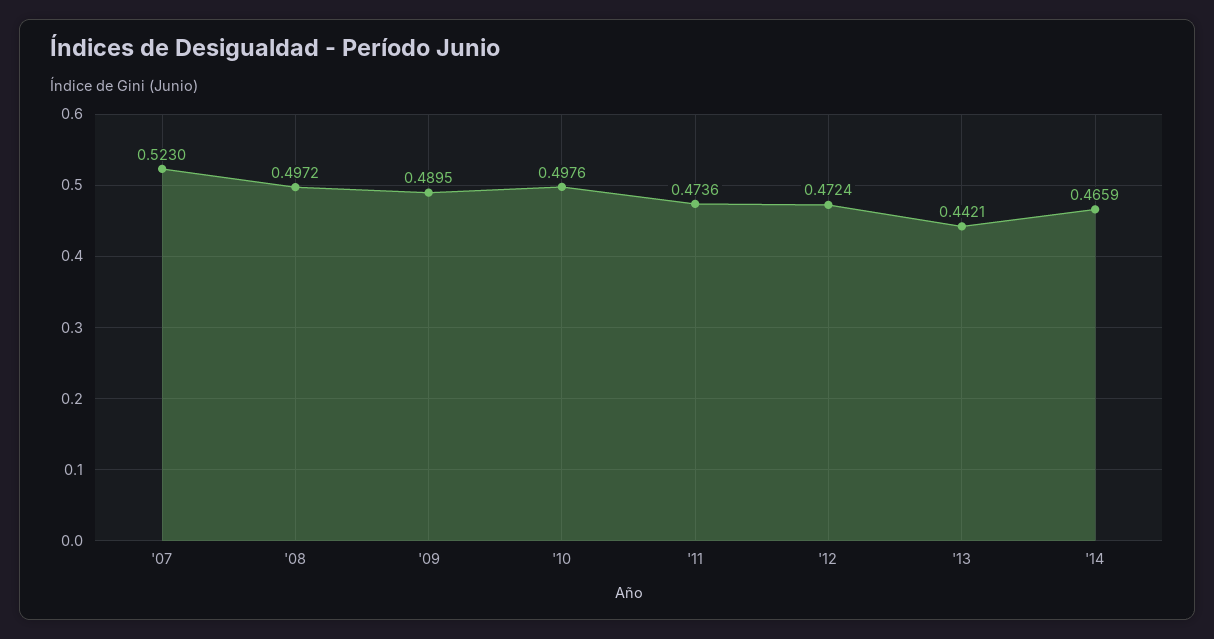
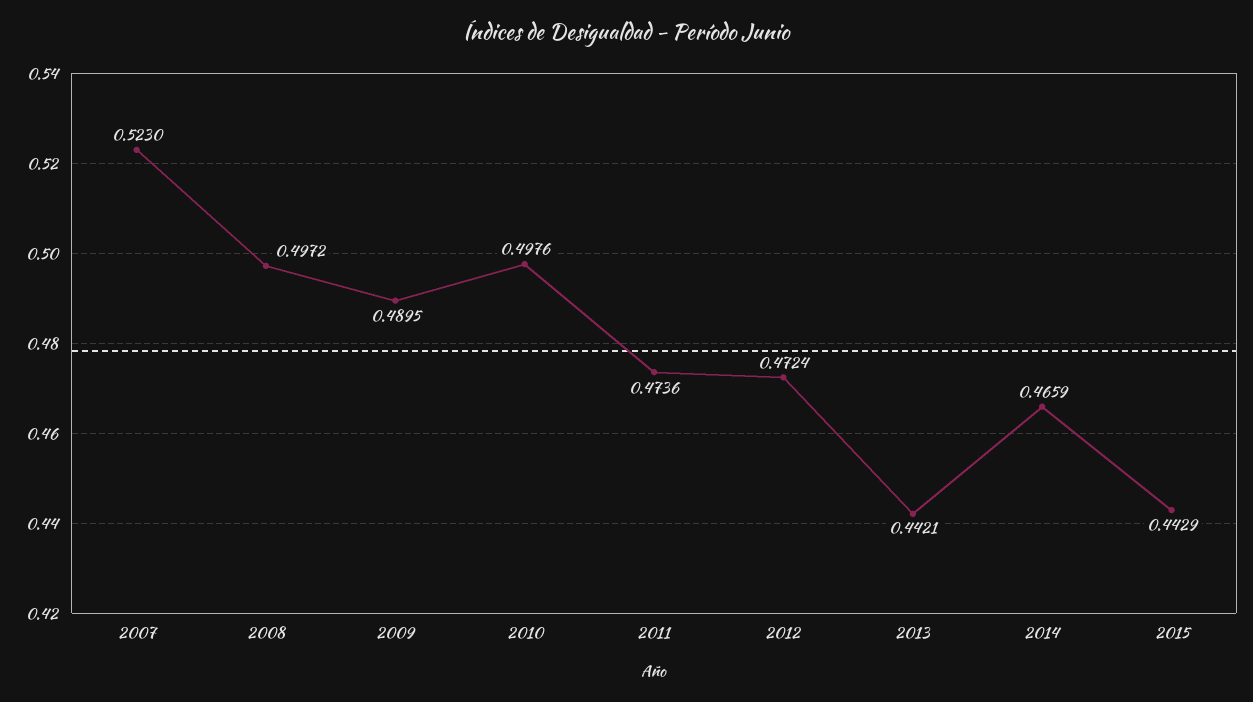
2015: none -> 0.4429

